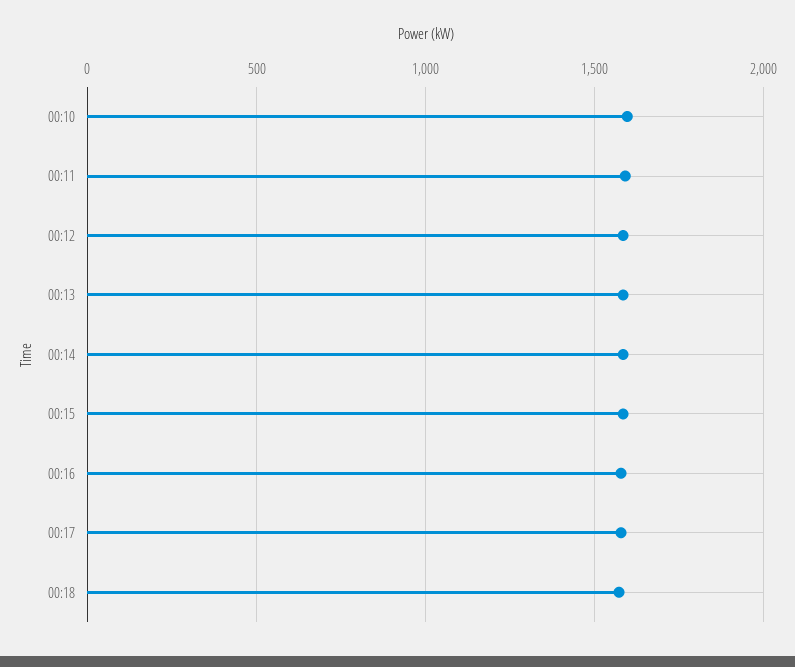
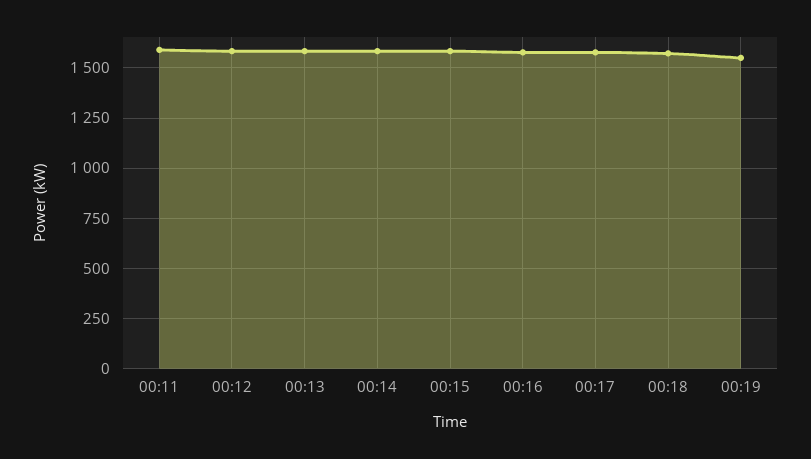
00:10: 1600 -> none
00:19: none -> 1550

